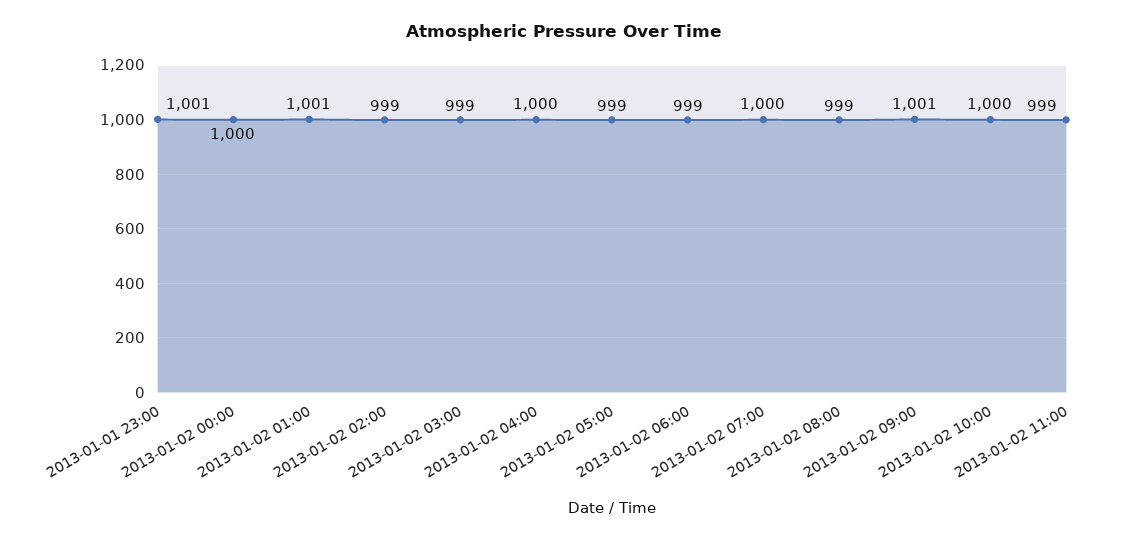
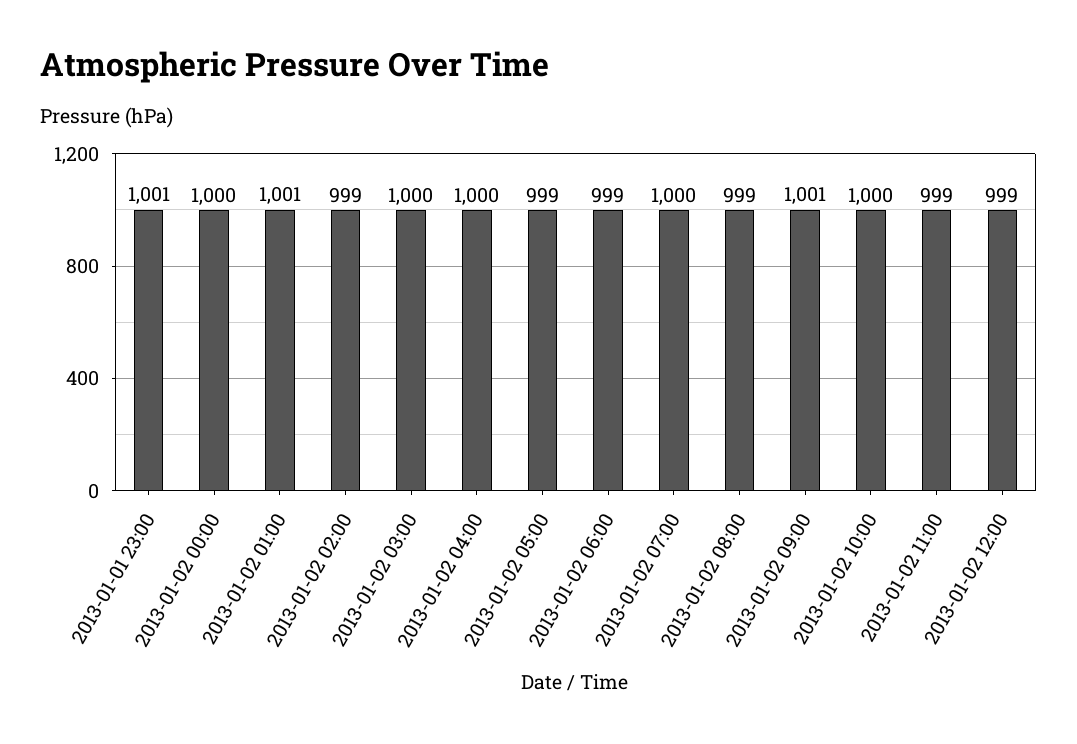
2013-01-02 03:00: 999 -> 1000
2013-01-02 12:00: none -> 999

